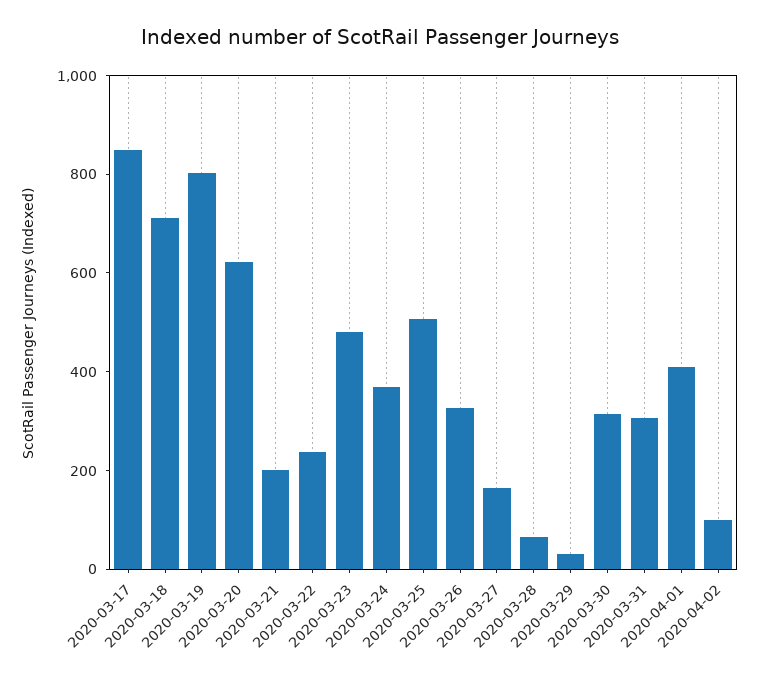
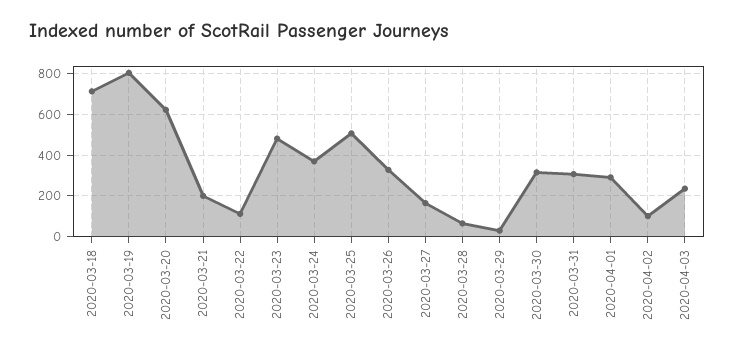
2020-03-17: 850 -> none
2020-03-22: 250 -> 100
2020-04-01: 400 -> 300
2020-04-03: none -> 250

